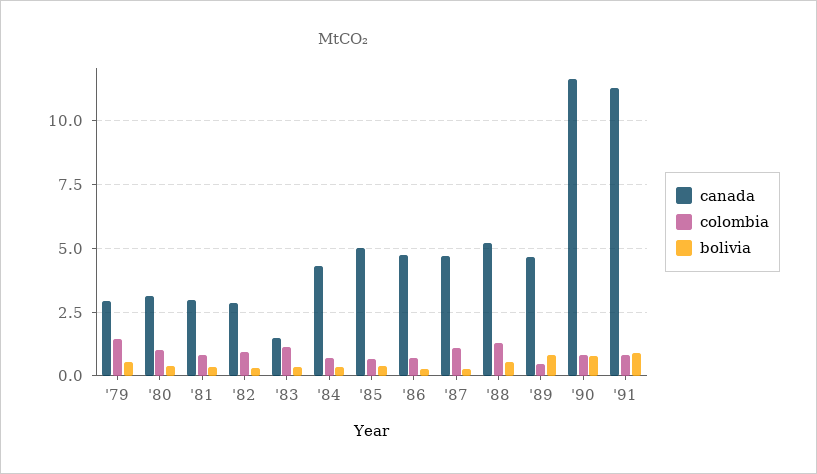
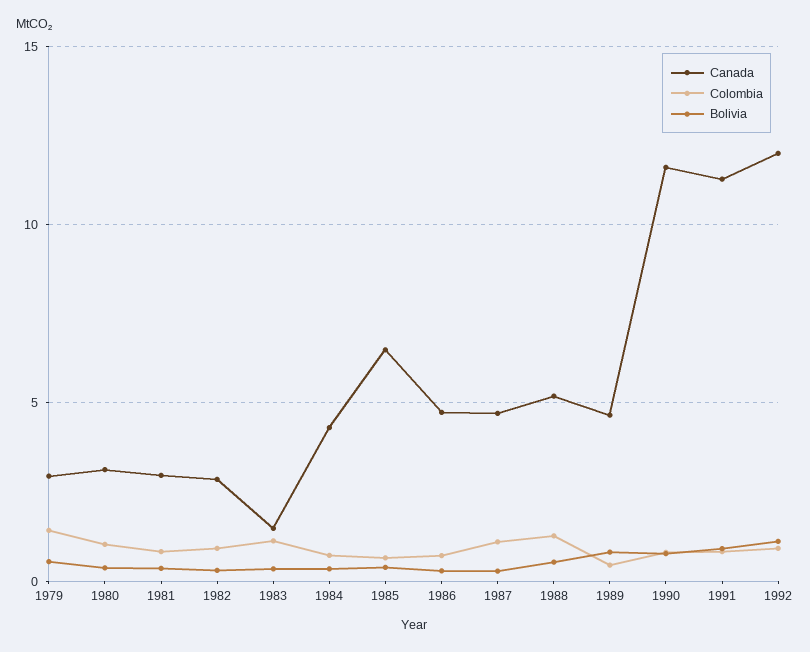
canada, '85: 5 -> 6.5
canada, 1992: none -> 12
colombia, 1992: none -> 1
bolivia, 1992: none -> 1

